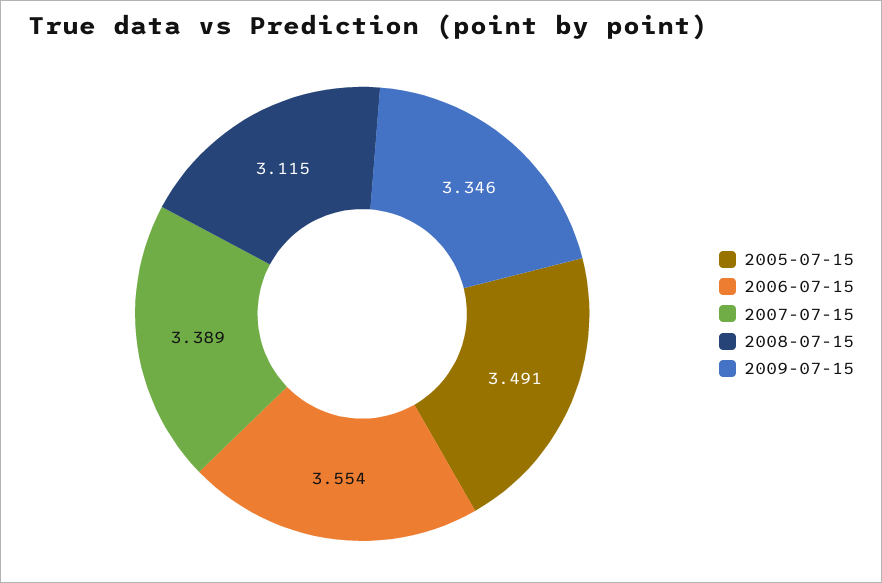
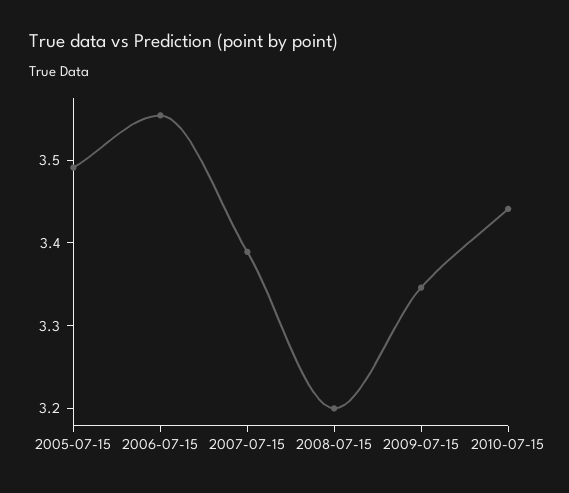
2008-07-15: 3.115 -> 3.2
2010-07-15: none -> 3.44

